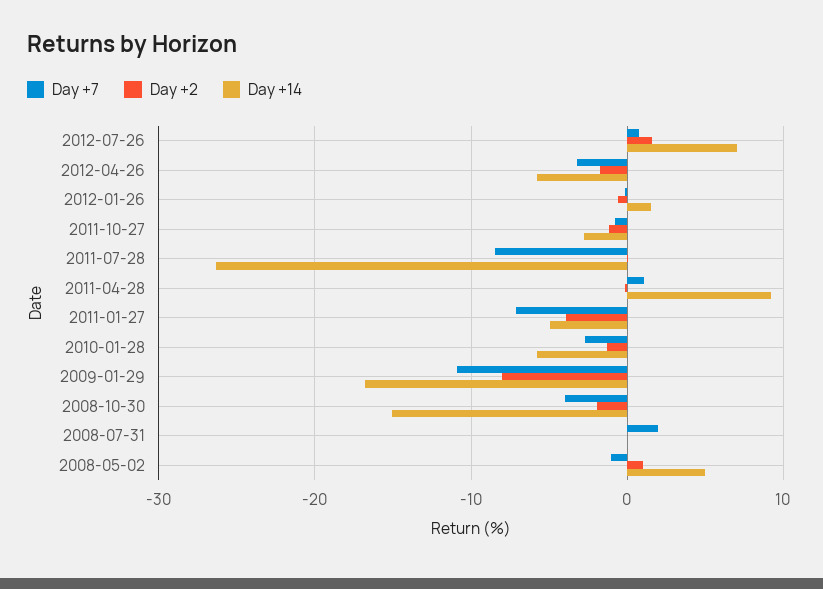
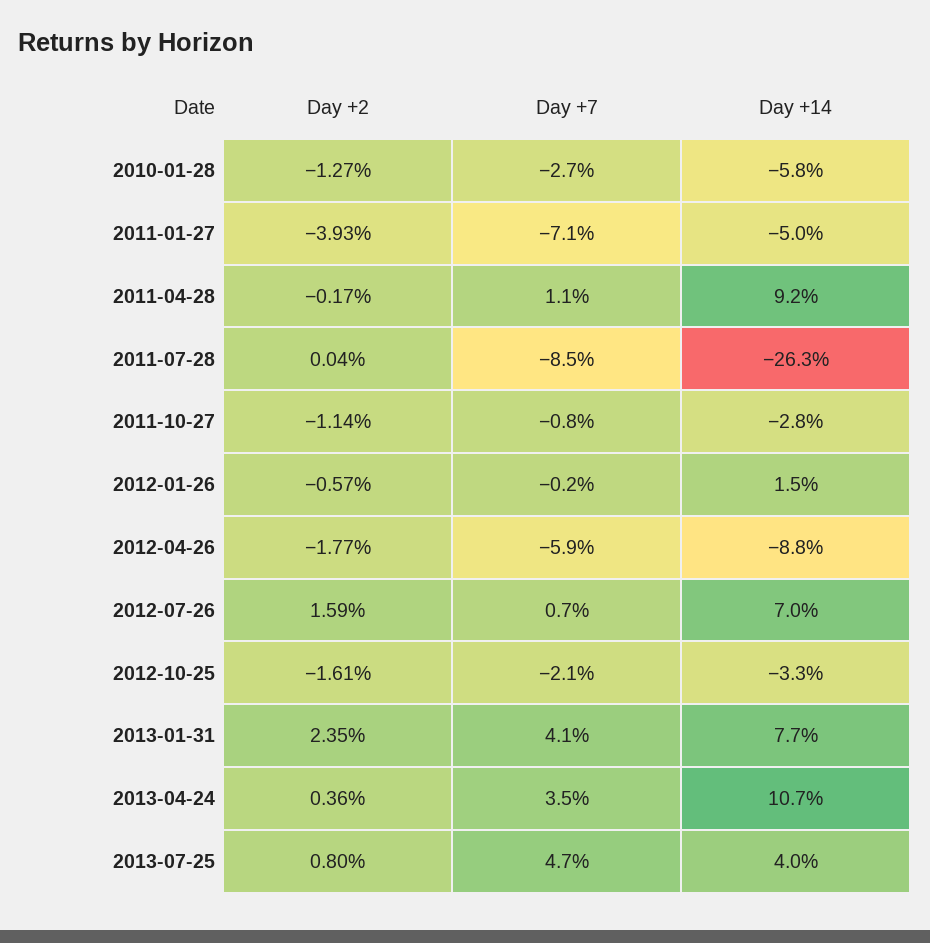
Day +7, 2012-04-26: -3 -> -5.9
Day +14, 2012-04-26: -6 -> -8.8
Day +7, 2009-01-29: -11 -> none
Day +2, 2009-01-29: -8 -> none
Day +14, 2009-01-29: -17 -> none
Day +7, 2008-10-30: -4 -> none
Day +2, 2008-10-30: -2 -> none
Day +14, 2008-10-30: -15 -> none
Day +7, 2008-07-31: 2 -> none
Day +2, 2008-07-31: 0 -> none
Day +14, 2008-07-31: 0 -> none
Day +7, 2008-05-02: -1 -> none
Day +2, 2008-05-02: 1 -> none
Day +14, 2008-05-02: 5 -> none
Day +2, 2012-10-25: none -> -1.61
Day +7, 2012-10-25: none -> -2.1
Day +14, 2012-10-25: none -> -3.3
Day +2, 2013-01-31: none -> 2.35
Day +7, 2013-01-31: none -> 4.1
Day +14, 2013-01-31: none -> 7.7
Day +2, 2013-04-24: none -> 0.36
Day +7, 2013-04-24: none -> 3.5
Day +14, 2013-04-24: none -> 10.7
Day +2, 2013-07-25: none -> 0.8
Day +7, 2013-07-25: none -> 4.7
Day +14, 2013-07-25: none -> 4

